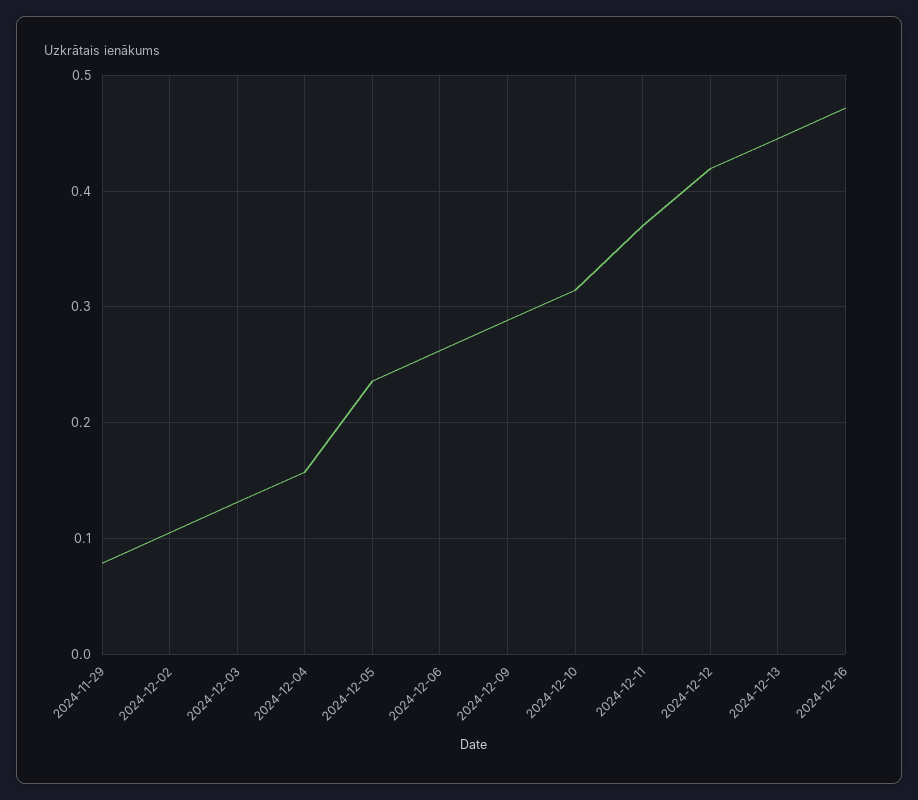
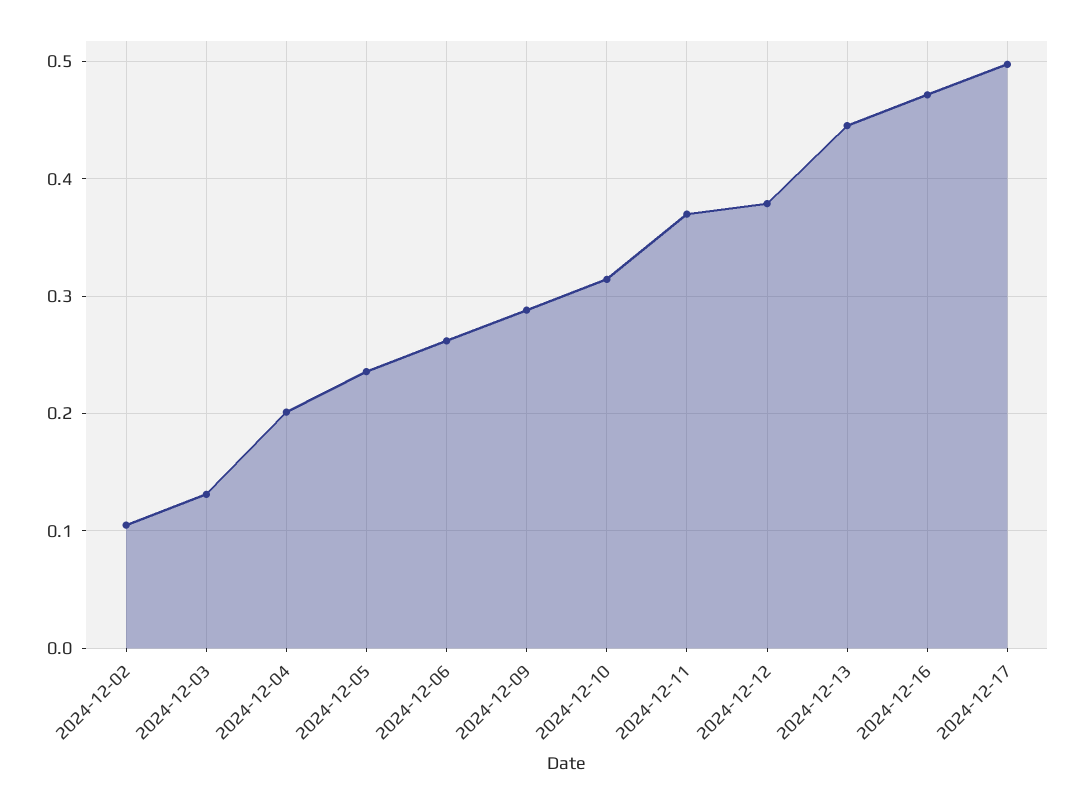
2024-11-29: 0.08 -> none
2024-12-04: 0.16 -> 0.2
2024-12-12: 0.42 -> 0.38
2024-12-17: none -> 0.5

